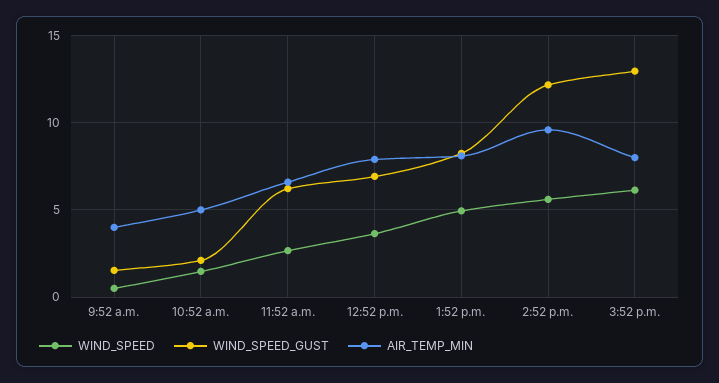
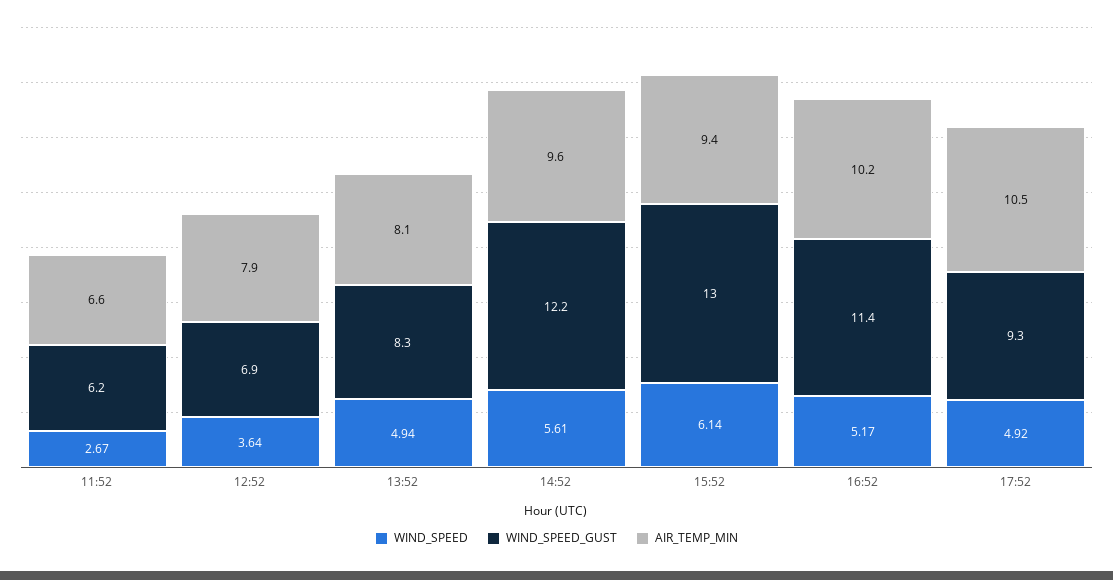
WIND_SPEED, 9:52 a.m.: 0.5 -> none
WIND_SPEED_GUST, 9:52 a.m.: 1.5 -> none
AIR_TEMP_MIN, 9:52 a.m.: 4 -> none
WIND_SPEED, 10:52 a.m.: 1.5 -> none
WIND_SPEED_GUST, 10:52 a.m.: 2 -> none
AIR_TEMP_MIN, 10:52 a.m.: 5 -> none
AIR_TEMP_MIN, 3:52 p.m.: 8 -> 9.4
WIND_SPEED, 16:52: none -> 5.17
WIND_SPEED_GUST, 16:52: none -> 11.4
AIR_TEMP_MIN, 16:52: none -> 10.2
WIND_SPEED, 17:52: none -> 4.92
WIND_SPEED_GUST, 17:52: none -> 9.3
AIR_TEMP_MIN, 17:52: none -> 10.5

